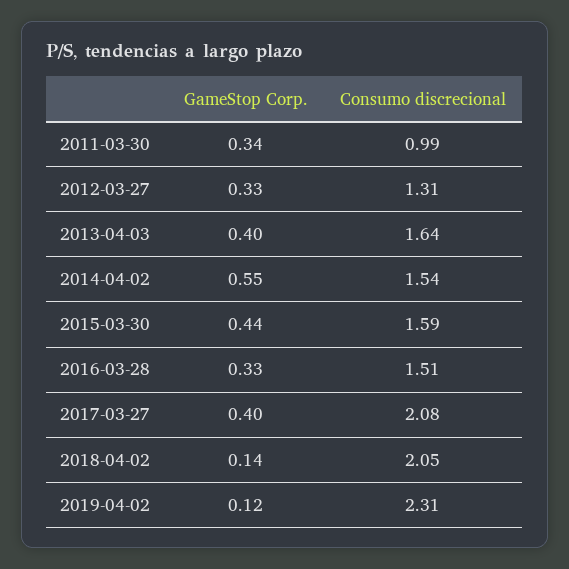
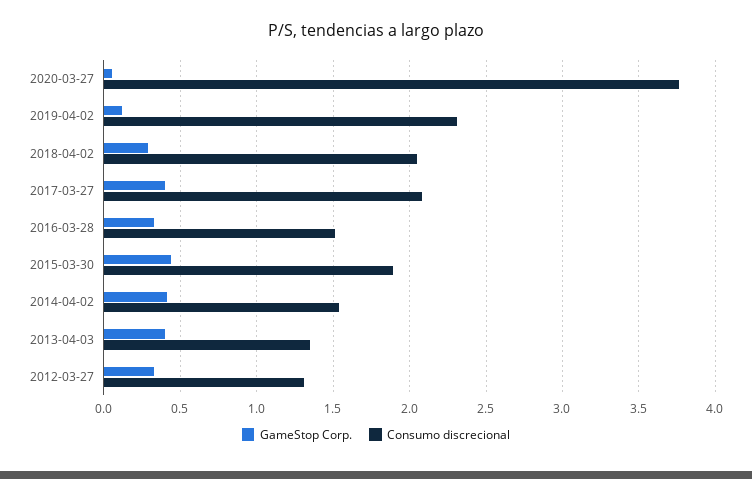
GameStop Corp., 2011-03-30: 0.34 -> none
Consumo discrecional, 2011-03-30: 0.99 -> none
Consumo discrecional, 2013-04-03: 1.64 -> 1.35
GameStop Corp., 2014-04-02: 0.55 -> 0.4
Consumo discrecional, 2015-03-30: 1.59 -> 1.9
GameStop Corp., 2018-04-02: 0.14 -> 0.3
GameStop Corp., 2020-03-27: none -> 0.05
Consumo discrecional, 2020-03-27: none -> 3.75

